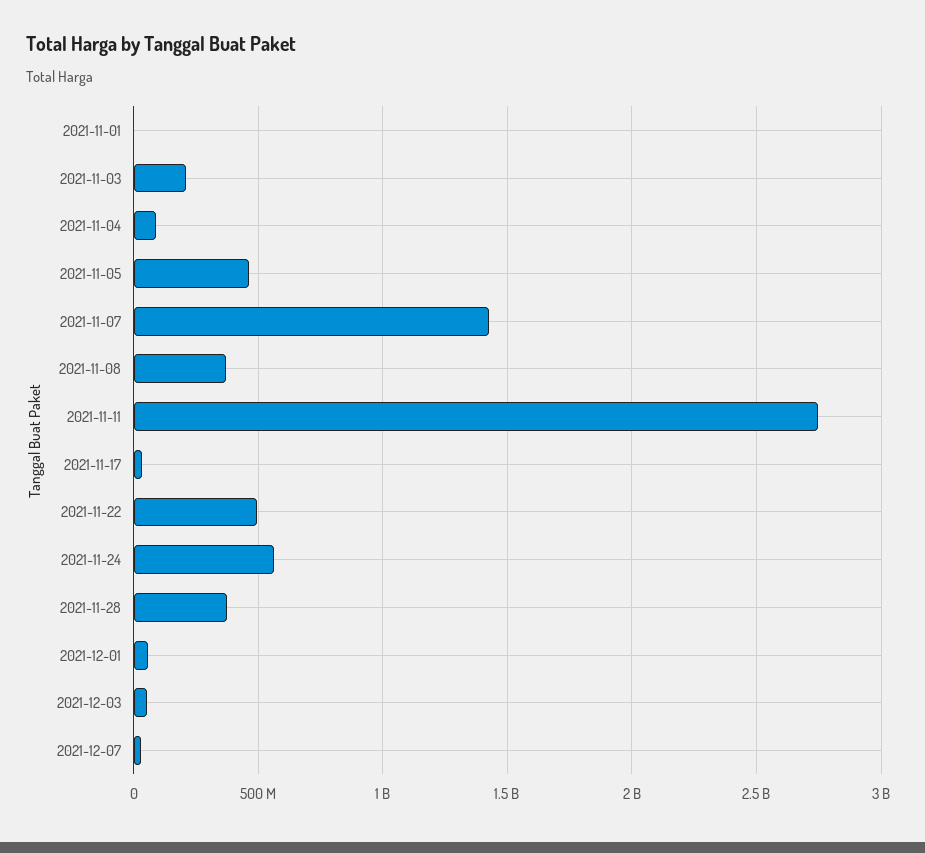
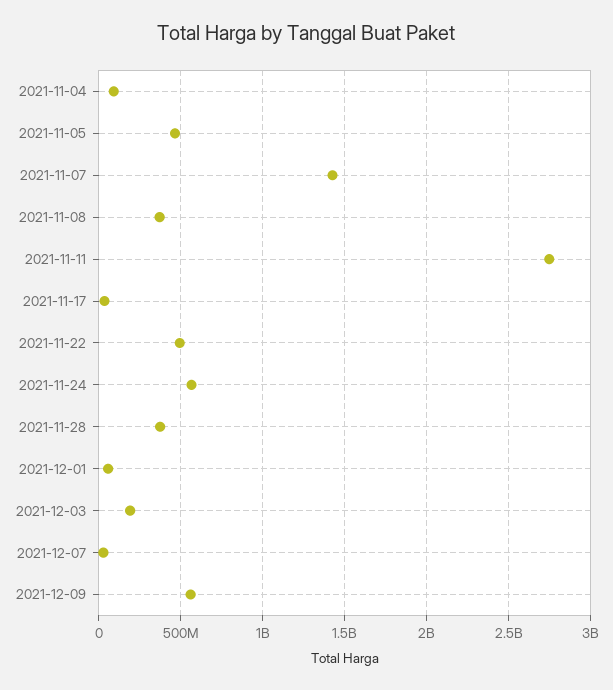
2021-11-01: 0 -> none
2021-11-03: 200000000 -> none
2021-12-03: 50000000 -> 200000000
2021-12-09: none -> 550000000

